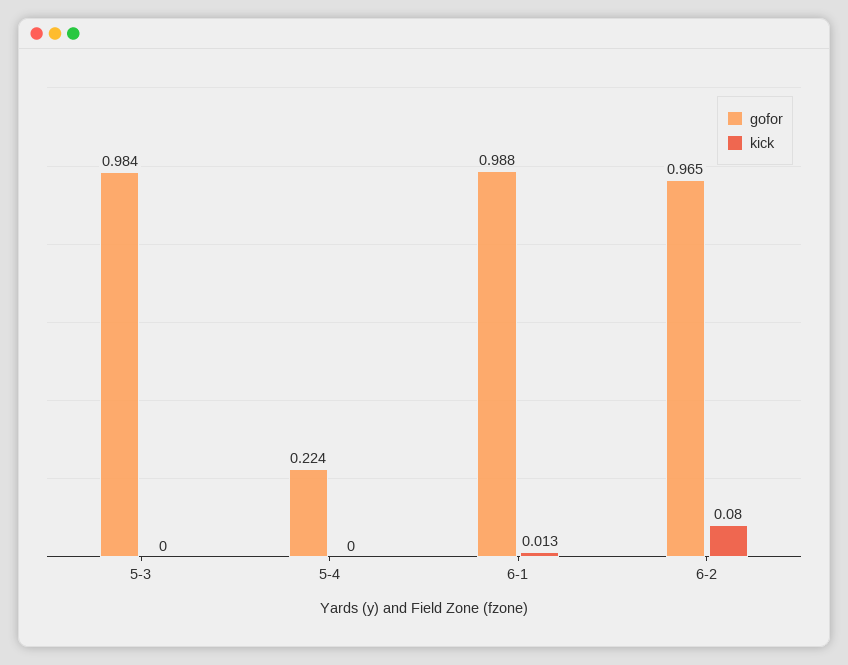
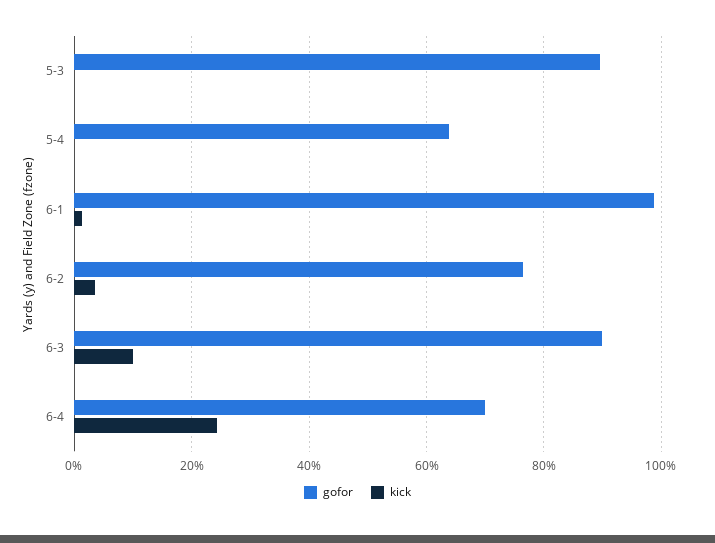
gofor, 5-3: 0.984 -> 0.9
gofor, 5-4: 0.224 -> 0.64
gofor, 6-2: 0.965 -> 0.76
kick, 6-2: 0.08 -> 0.04
gofor, 6-3: none -> 0.9
kick, 6-3: none -> 0.1
gofor, 6-4: none -> 0.7
kick, 6-4: none -> 0.24

